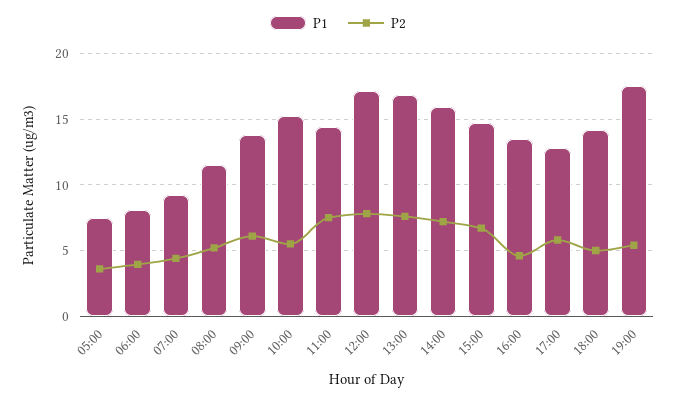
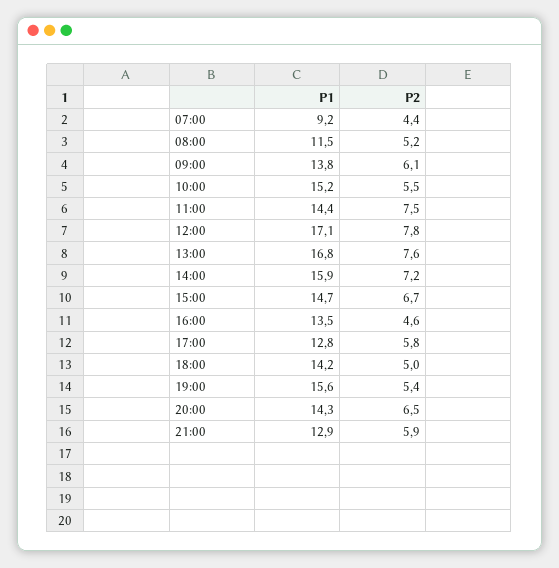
P1, 05:00: 7.5 -> none
P2, 05:00: 3.5 -> none
P1, 06:00: 8 -> none
P2, 06:00: 4 -> none
P1, 19:00: 17.5 -> 15.6
P1, 20:00: none -> 14.3
P2, 20:00: none -> 6.5
P1, 21:00: none -> 12.9
P2, 21:00: none -> 5.9

